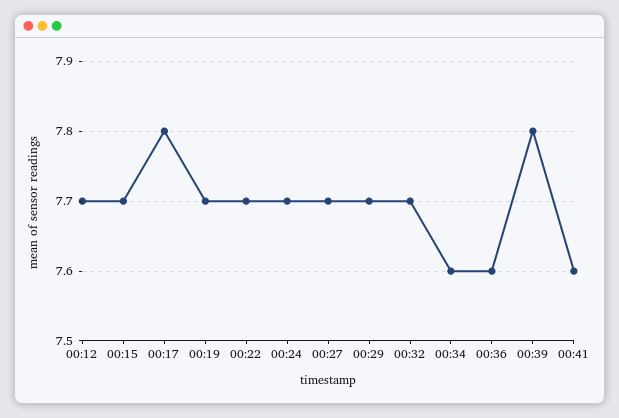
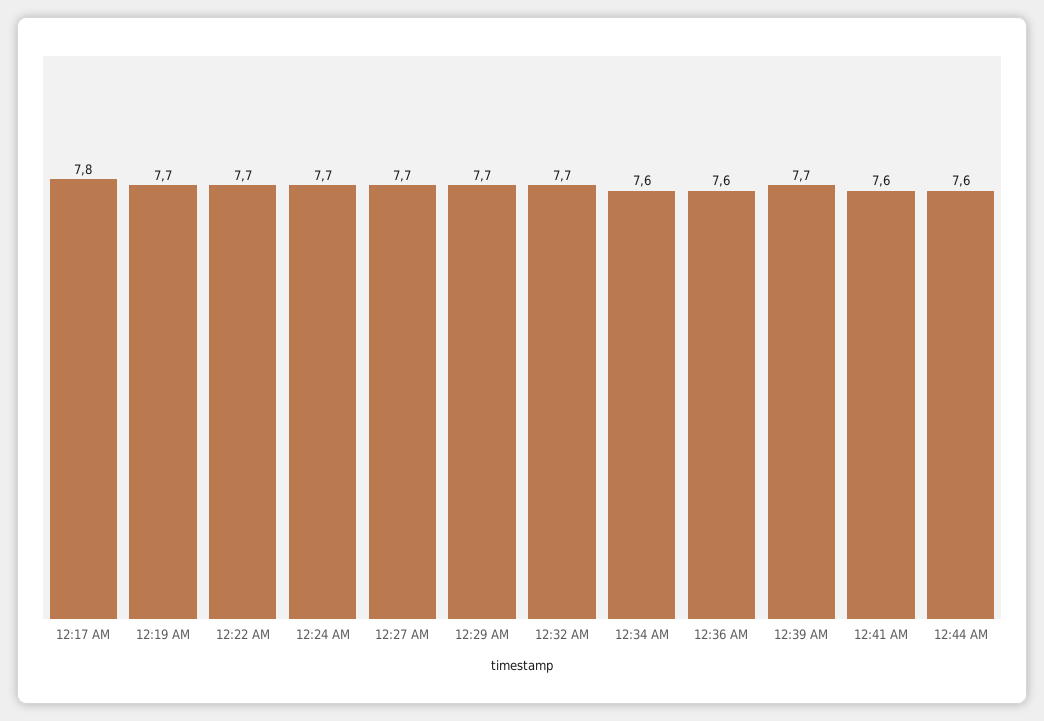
00:12: 7.7 -> none
00:15: 7.7 -> none
00:39: 7.8 -> 7.7
12:44 AM: none -> 7.6

